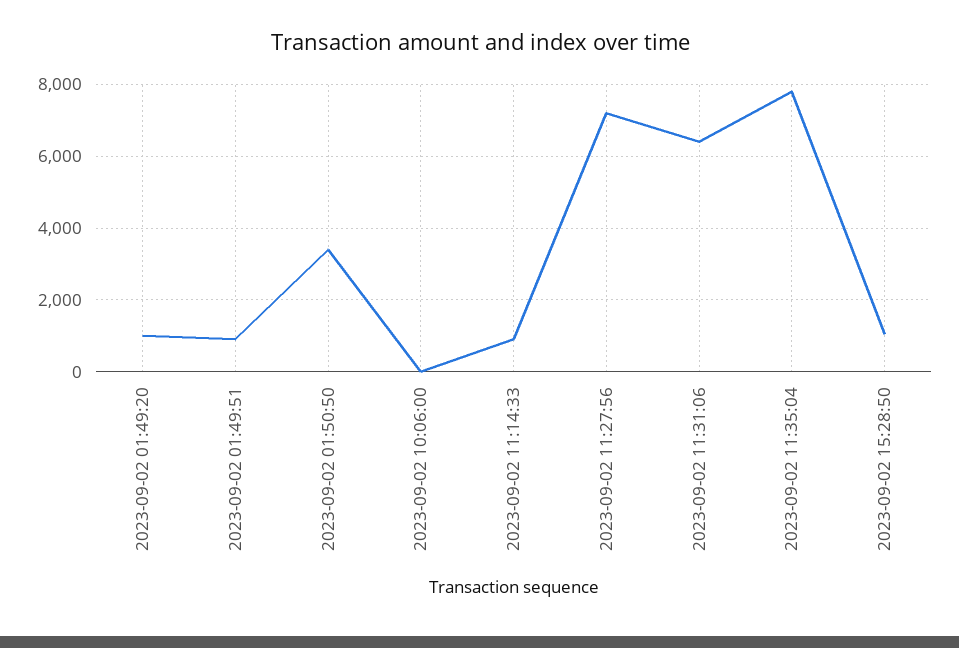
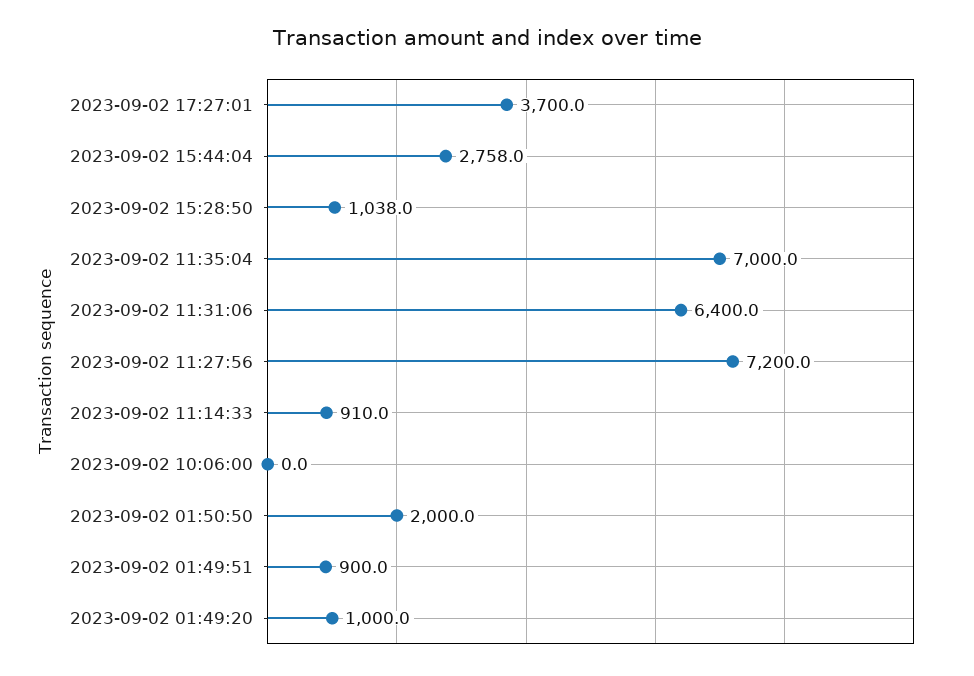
2023-09-02 01:50:50: 3400 -> 2000
2023-09-02 11:35:04: 7800 -> 7000
2023-09-02 17:27:01: none -> 3700
2023-09-02 15:44:04: none -> 2758

